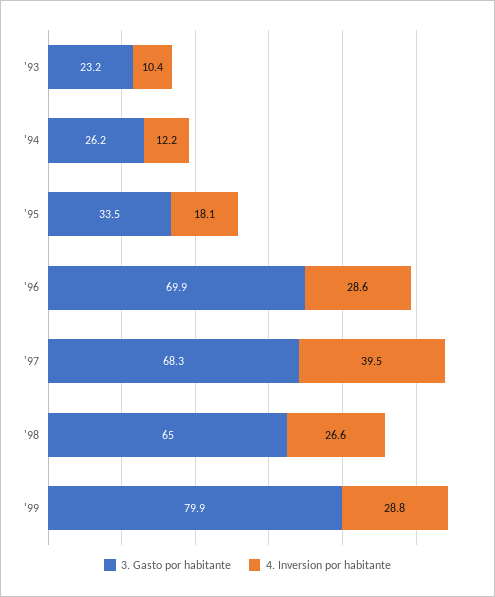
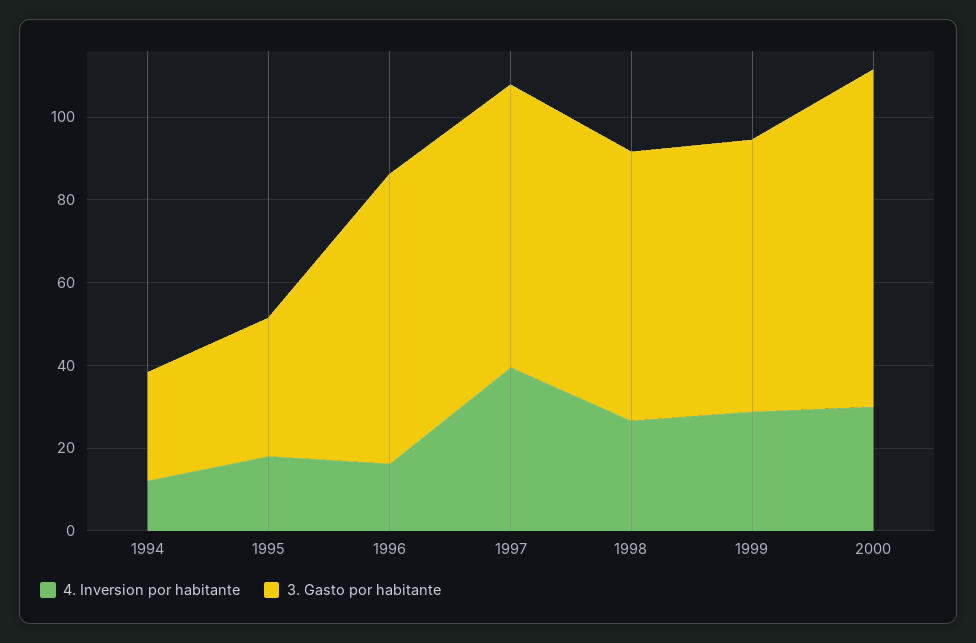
3. Gasto por habitante, '93: 23.2 -> none
4. Inversion por habitante, '93: 10.4 -> none
4. Inversion por habitante, '96: 28.6 -> 15
3. Gasto por habitante, '99: 79.9 -> 65
4. Inversion por habitante, 2000: none -> 30
3. Gasto por habitante, 2000: none -> 80

